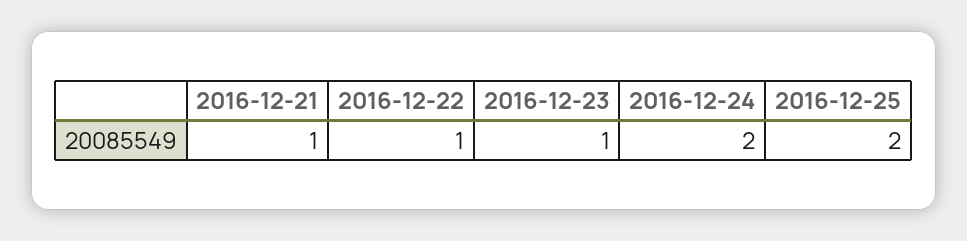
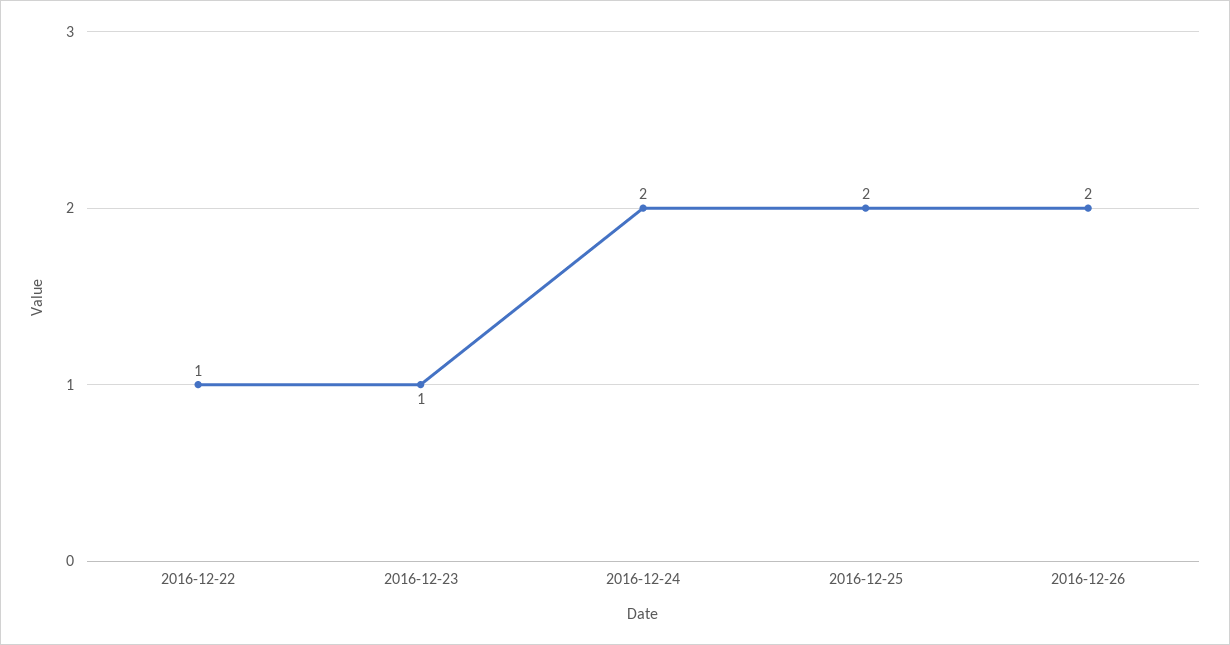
2016-12-21: 1 -> none
2016-12-26: none -> 2

